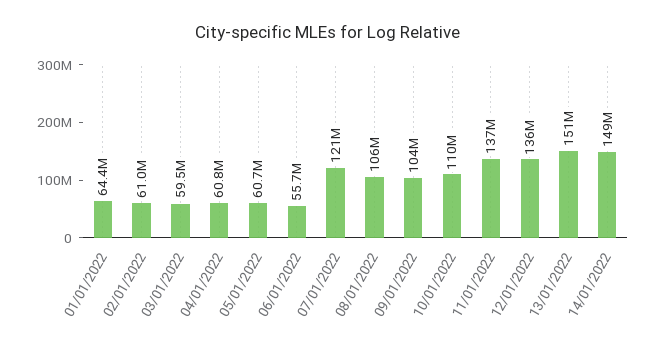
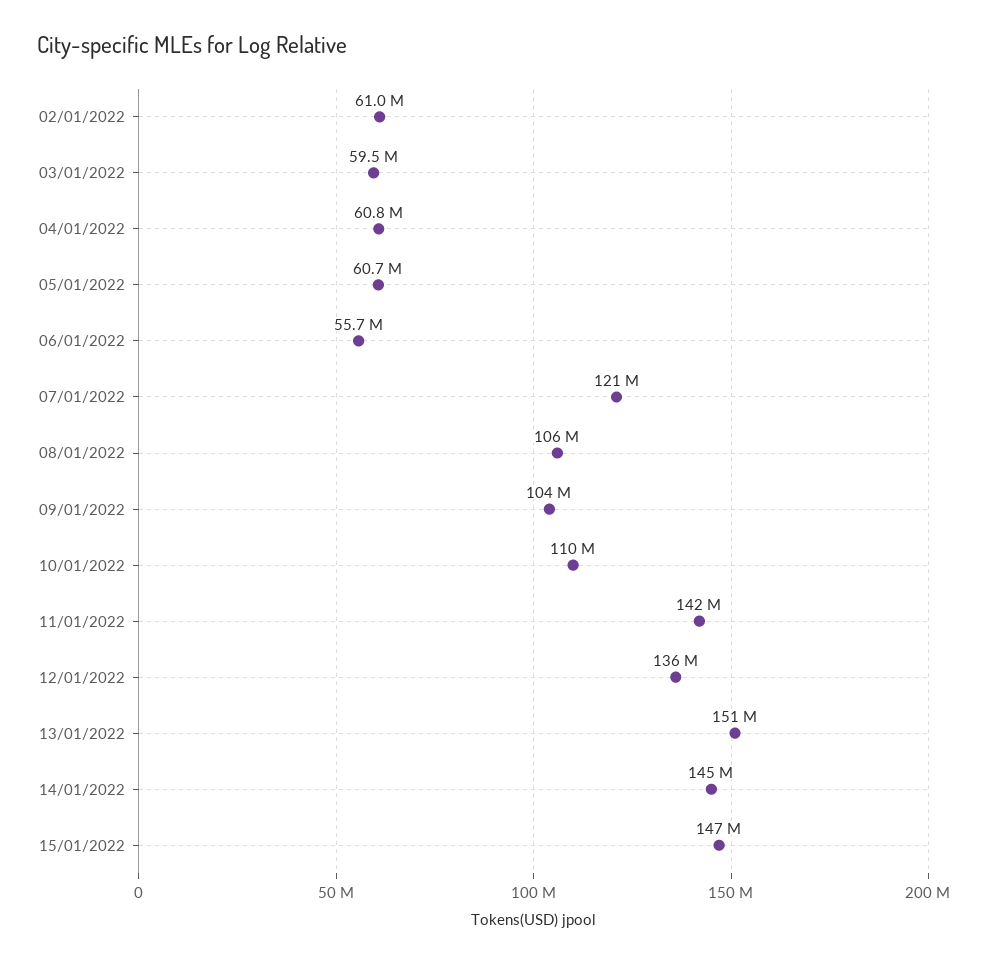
01/01/2022: 64400000 -> none
11/01/2022: 137000000 -> 142000000
14/01/2022: 149000000 -> 145000000
15/01/2022: none -> 147000000

